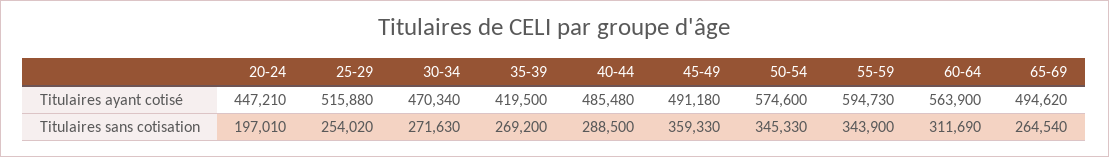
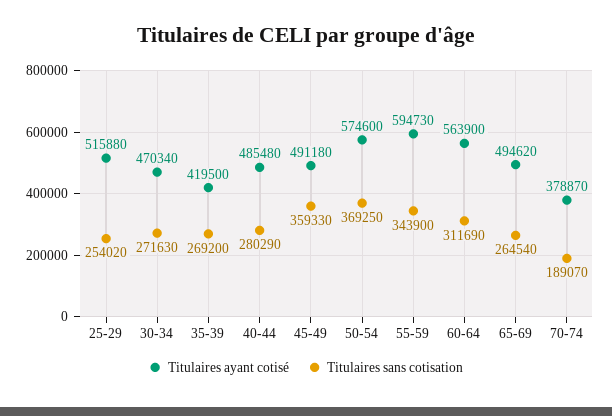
Titulaires ayant cotisé, 20-24: 447210 -> none
Titulaires sans cotisation, 20-24: 197010 -> none
Titulaires sans cotisation, 40-44: 288500 -> 280290
Titulaires sans cotisation, 50-54: 345330 -> 369250
Titulaires ayant cotisé, 70-74: none -> 378870
Titulaires sans cotisation, 70-74: none -> 189070

